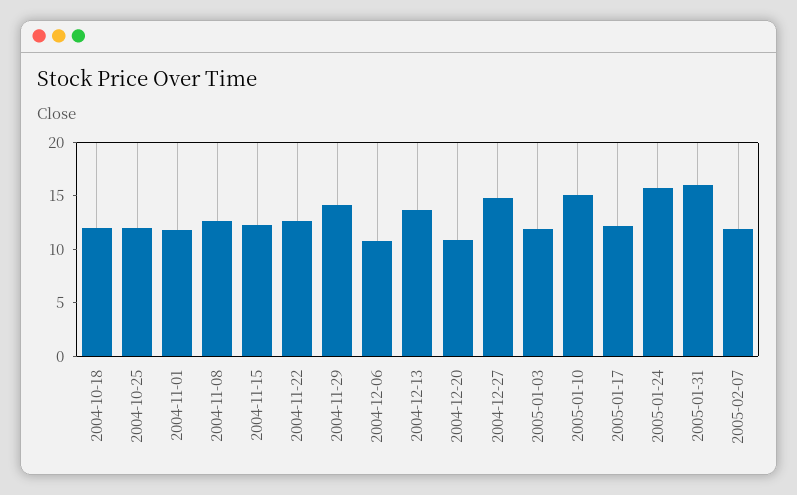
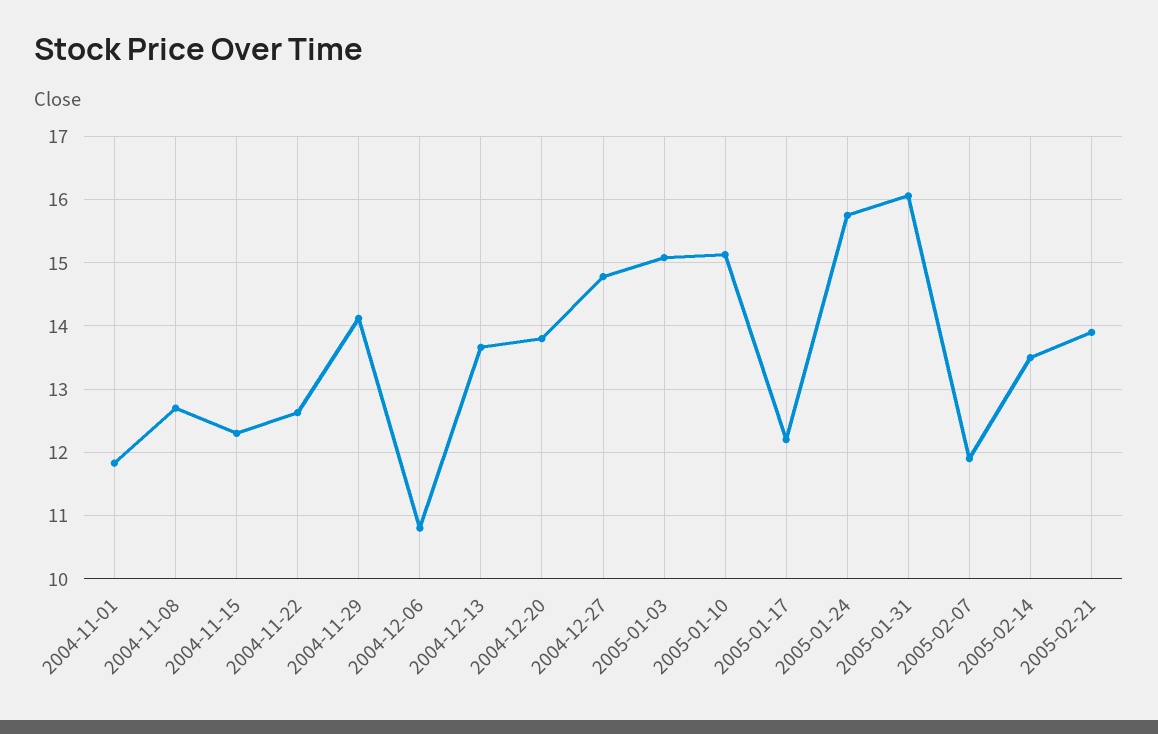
2004-10-18: 12 -> none
2004-10-25: 12 -> none
2004-12-20: 11 -> 13.8
2005-01-03: 12 -> 15.1
2005-02-14: none -> 13.5
2005-02-21: none -> 13.9

